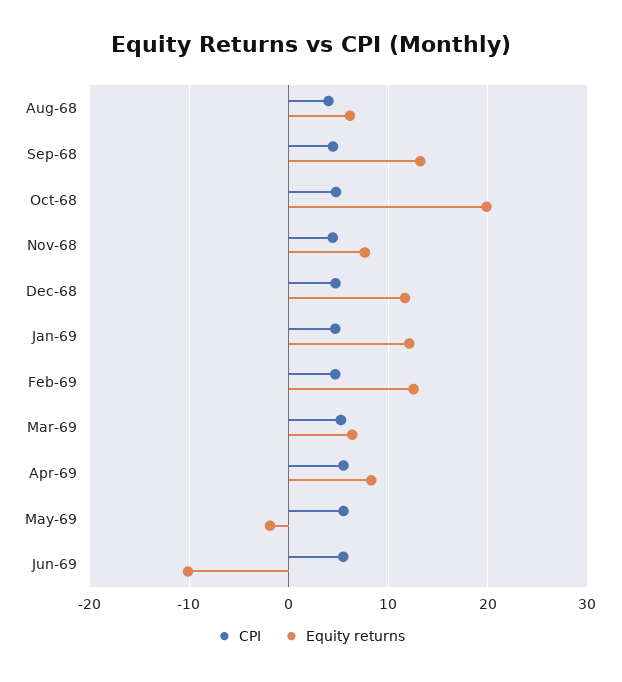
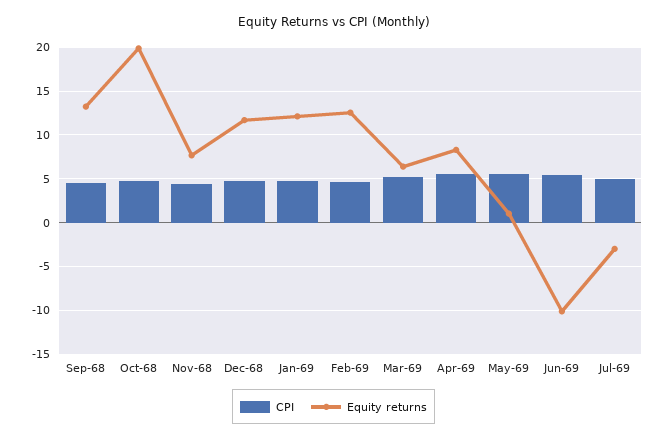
CPI, Aug-68: 4 -> none
Equity returns, Aug-68: 6 -> none
Equity returns, May-69: -2 -> 1
CPI, Jul-69: none -> 5
Equity returns, Jul-69: none -> -3

